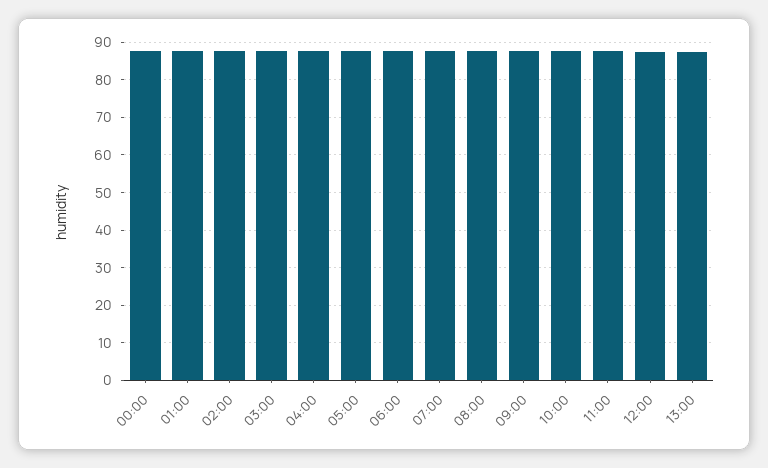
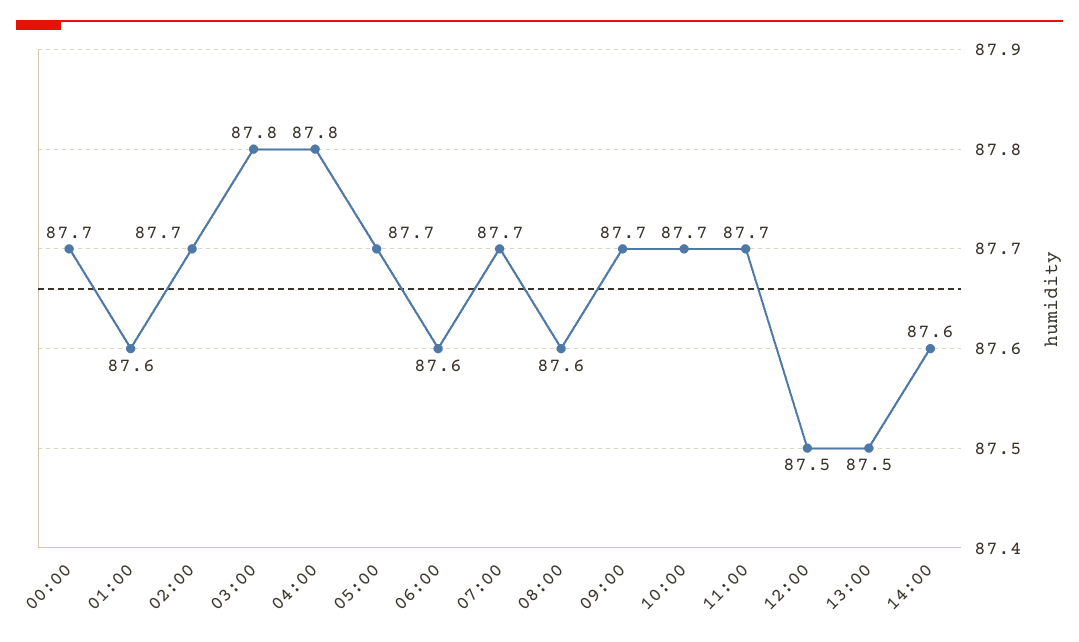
14:00: none -> 87.6

